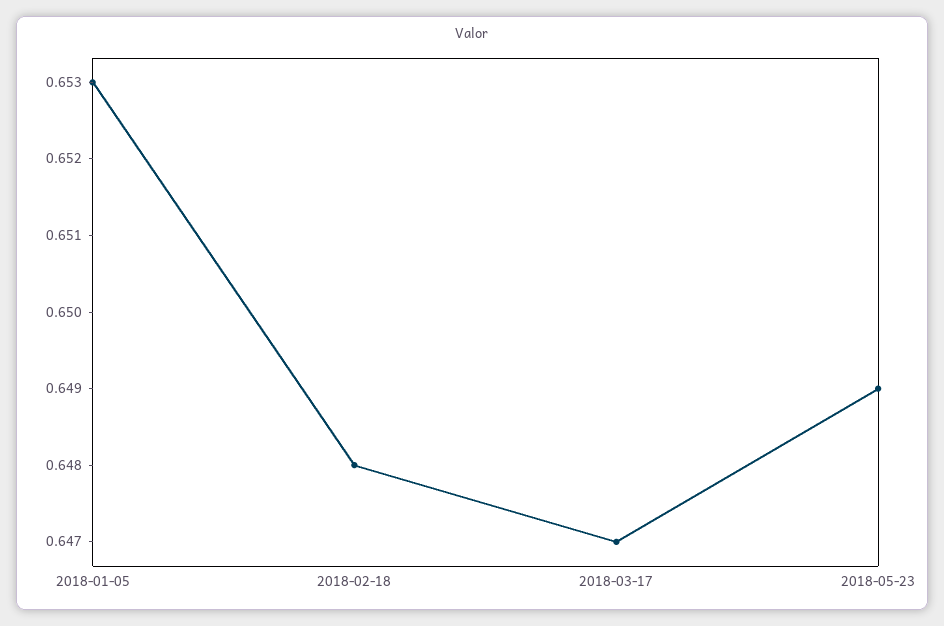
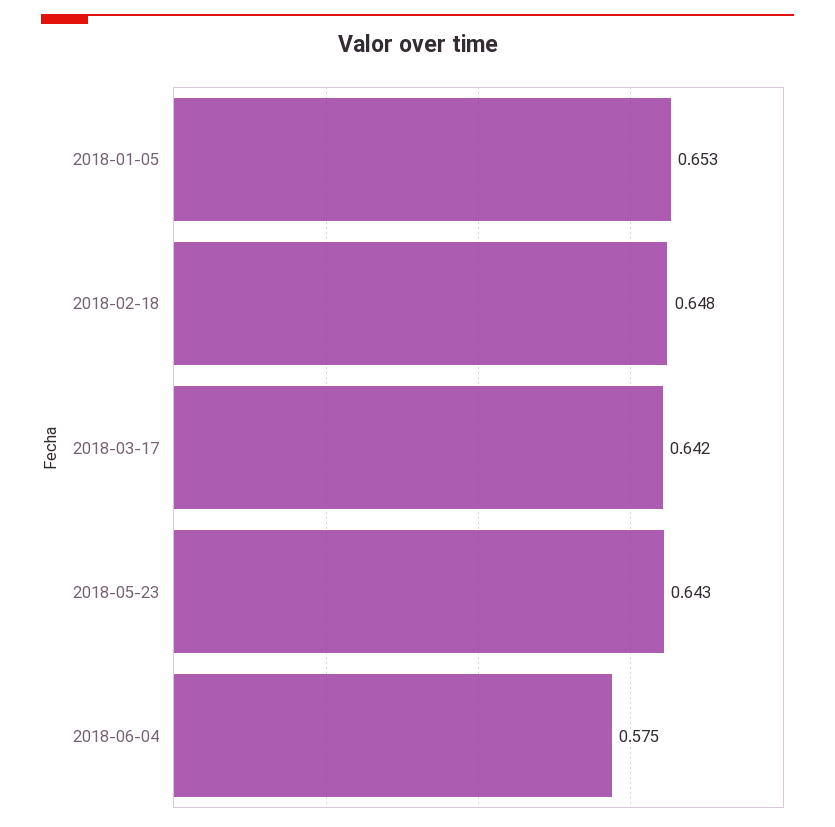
2018-03-17: 0.647 -> 0.642
2018-05-23: 0.649 -> 0.643
2018-06-04: none -> 0.575

